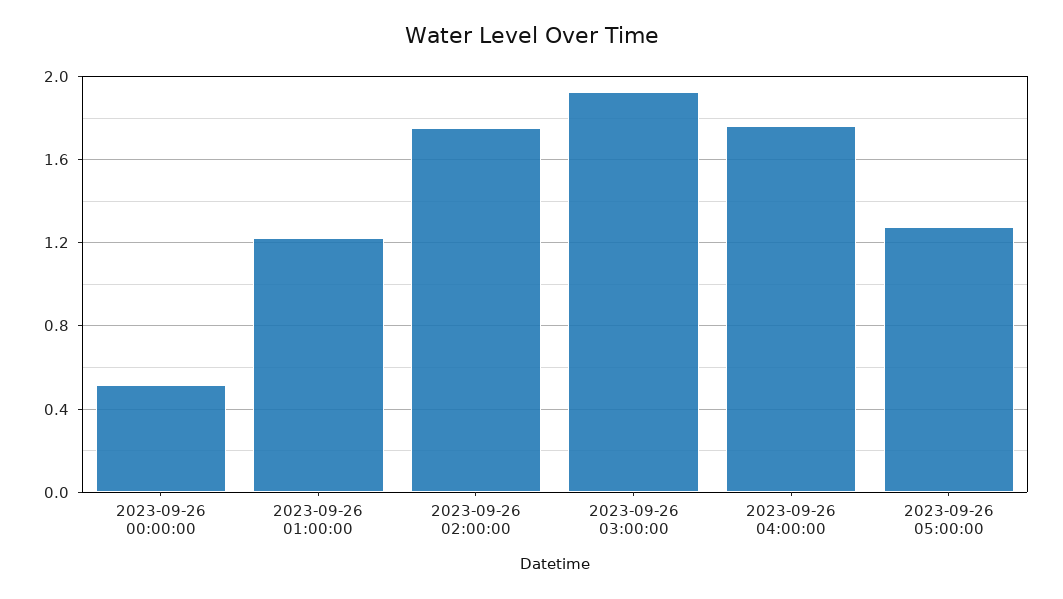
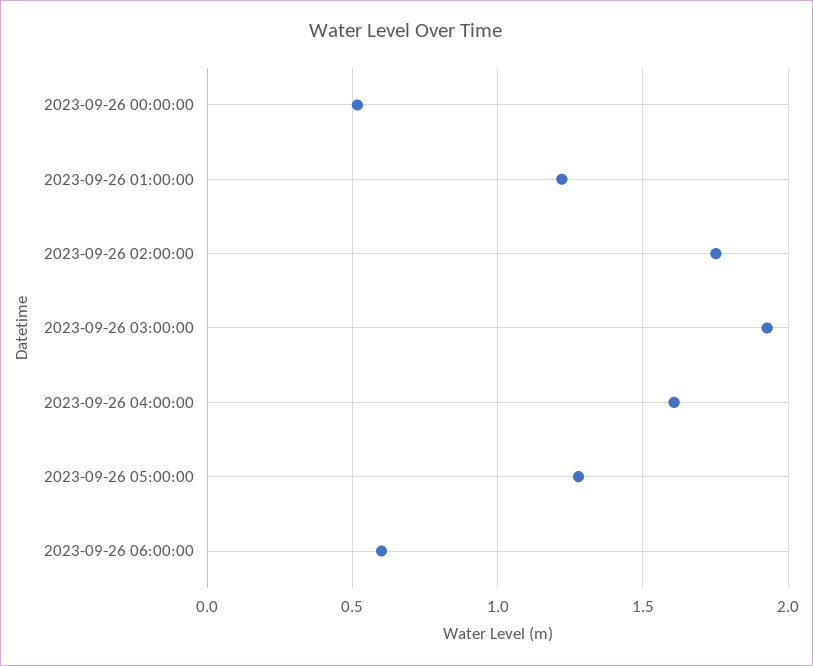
2023-09-26 04:00:00: 1.75 -> 1.6
2023-09-26 06:00:00: none -> 0.6

